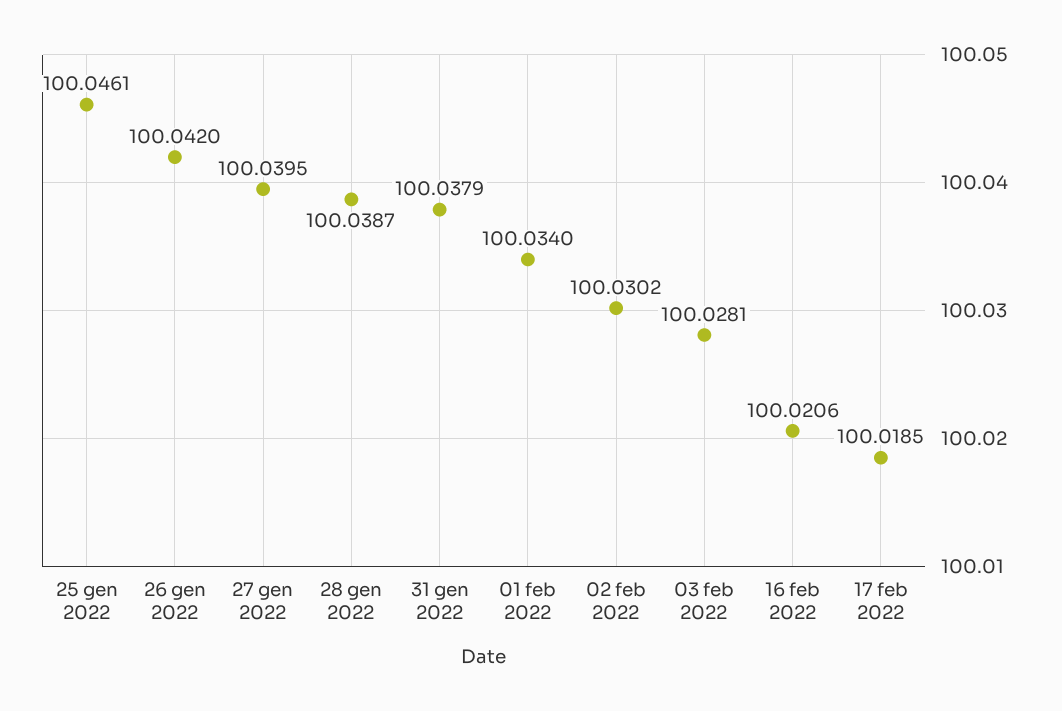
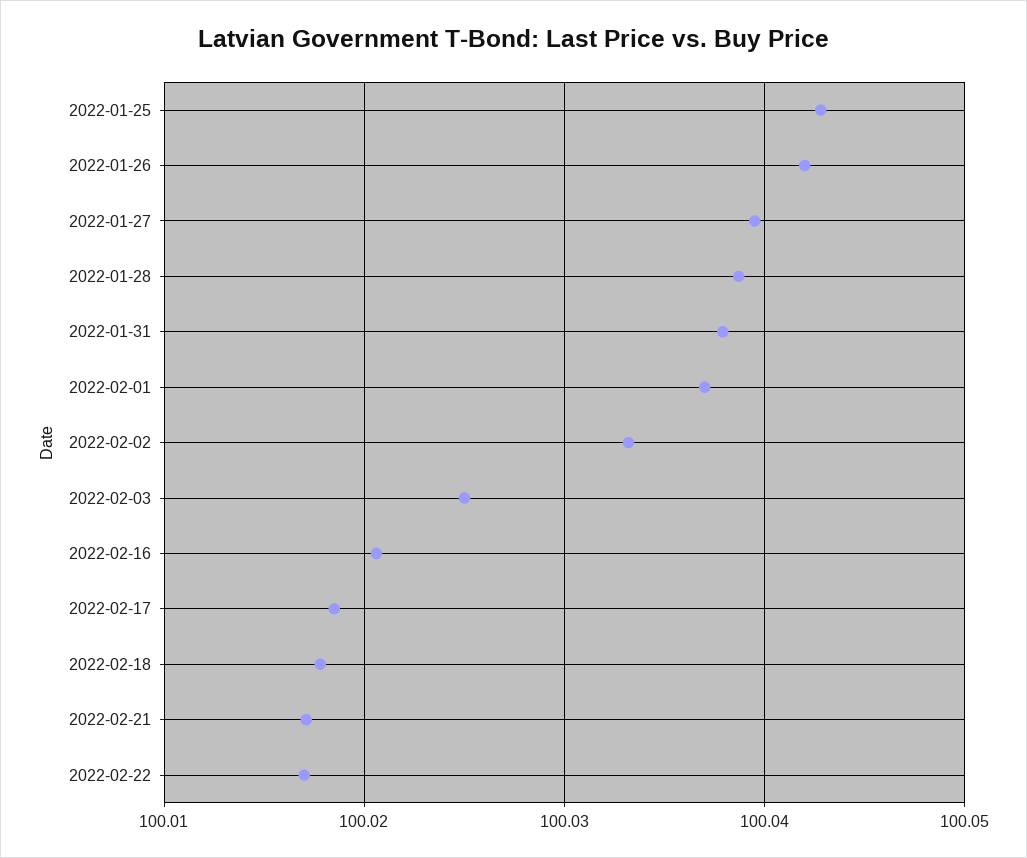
25 gen 2022: 100.0461 -> 100.043
01 feb 2022: 100.034 -> 100.037
02 feb 2022: 100.0302 -> 100.033
03 feb 2022: 100.0281 -> 100.025
2022-02-18: none -> 100.018
2022-02-21: none -> 100.017
2022-02-22: none -> 100.017

